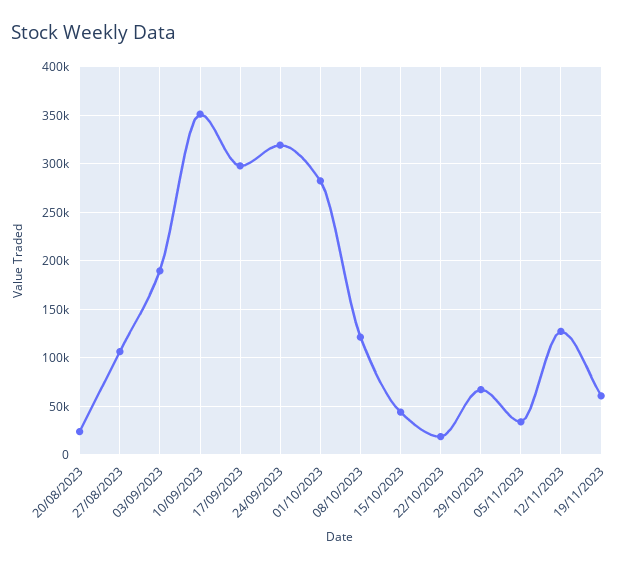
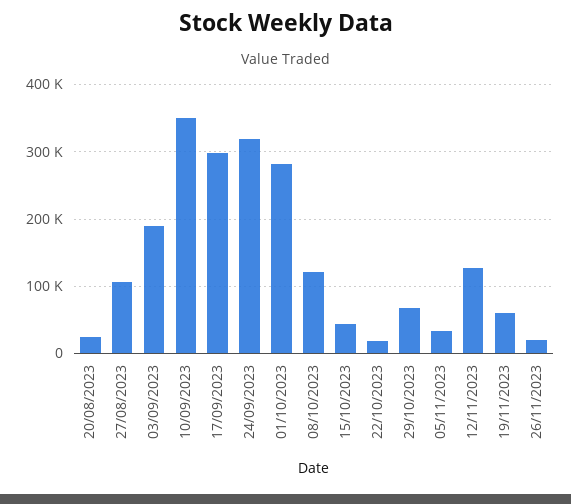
26/11/2023: none -> 20000

